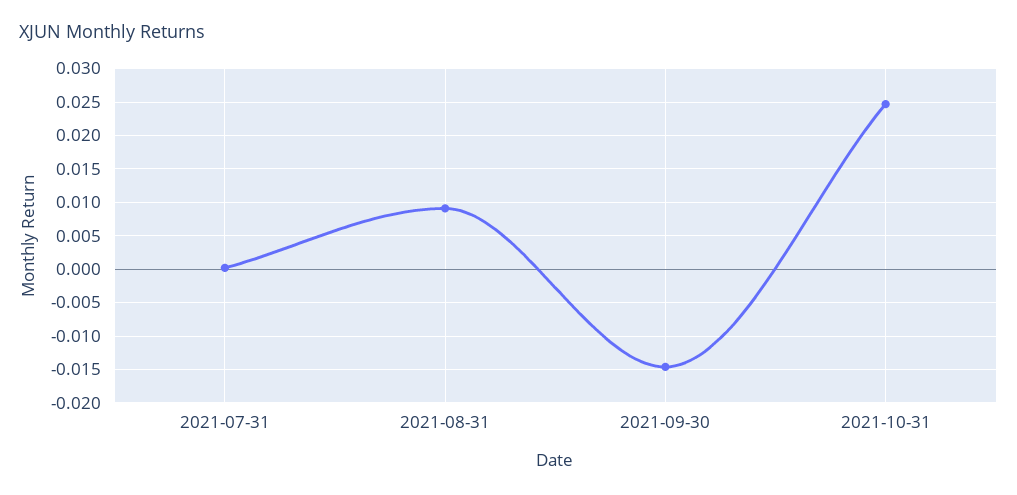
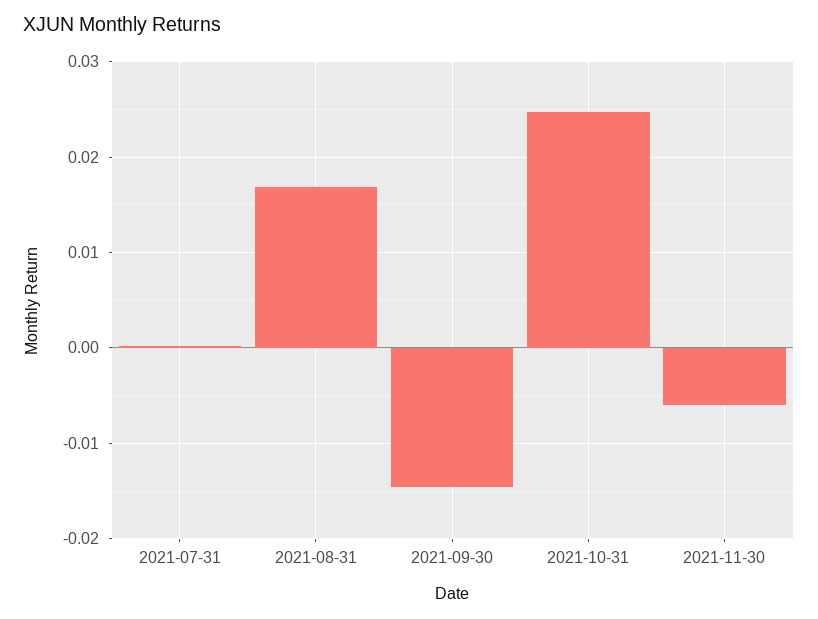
2021-08-31: 0.009 -> 0.017
2021-11-30: none -> -0.006

